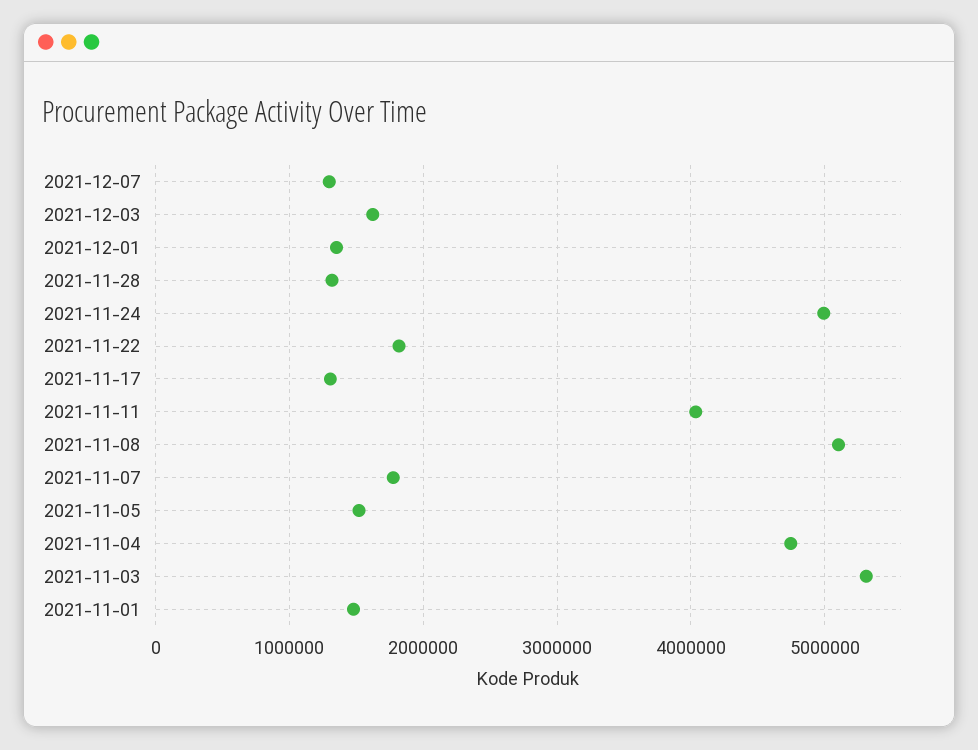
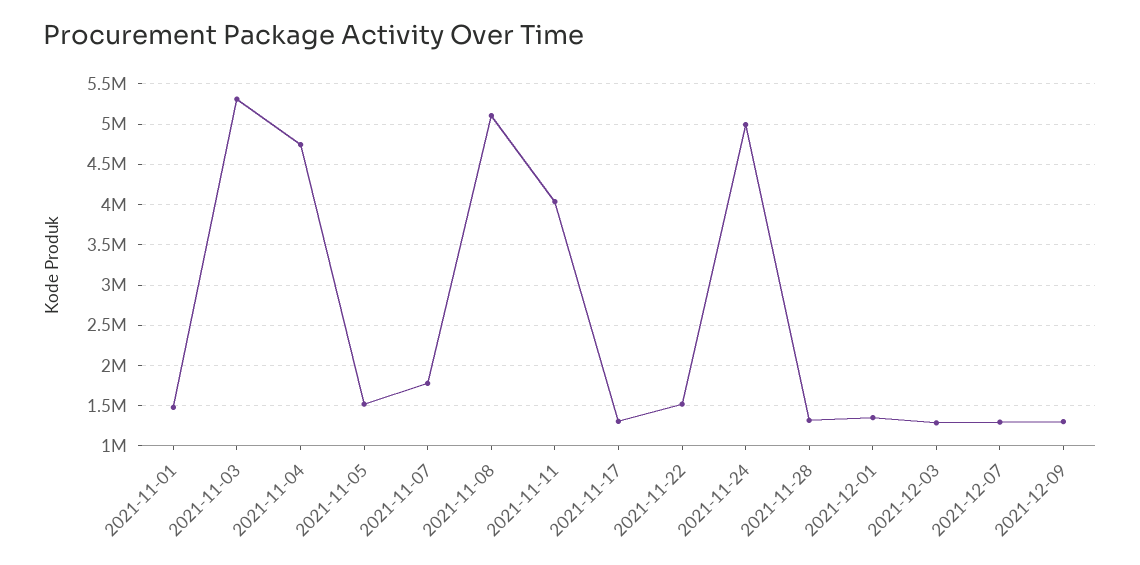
2021-12-03: 1600000 -> 1300000
2021-11-22: 1800000 -> 1500000
2021-12-09: none -> 1300000

